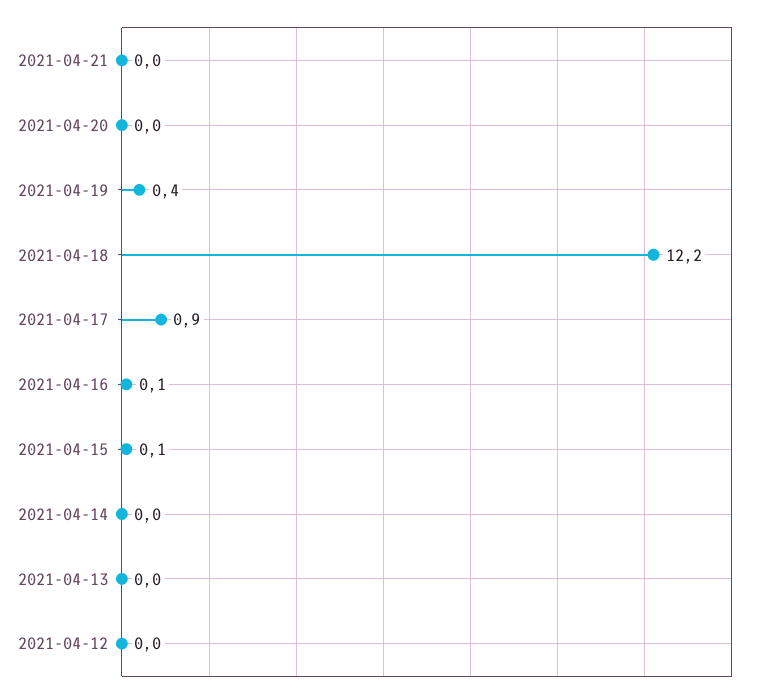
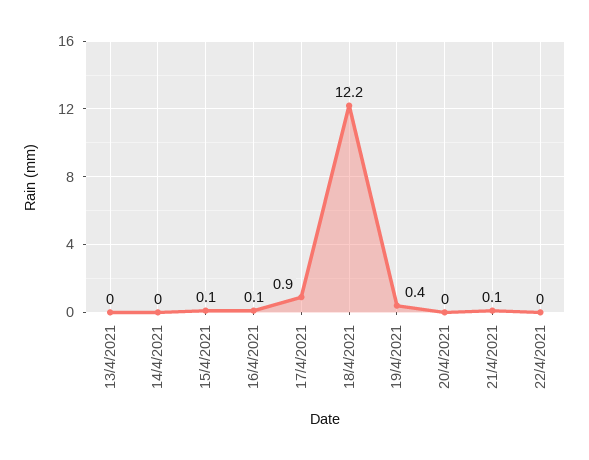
2021-04-21: 0 -> 0.1
2021-04-12: 0 -> none
22/4/2021: none -> 0

